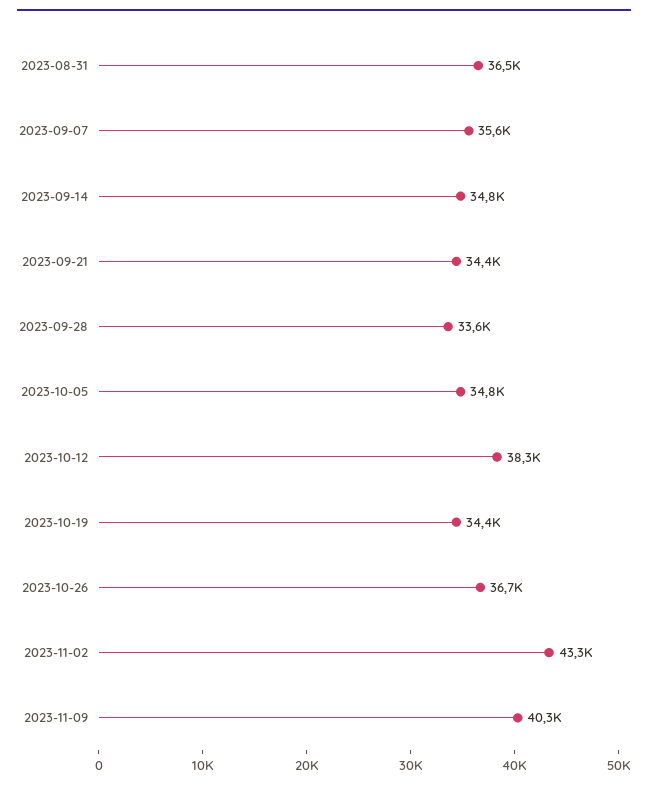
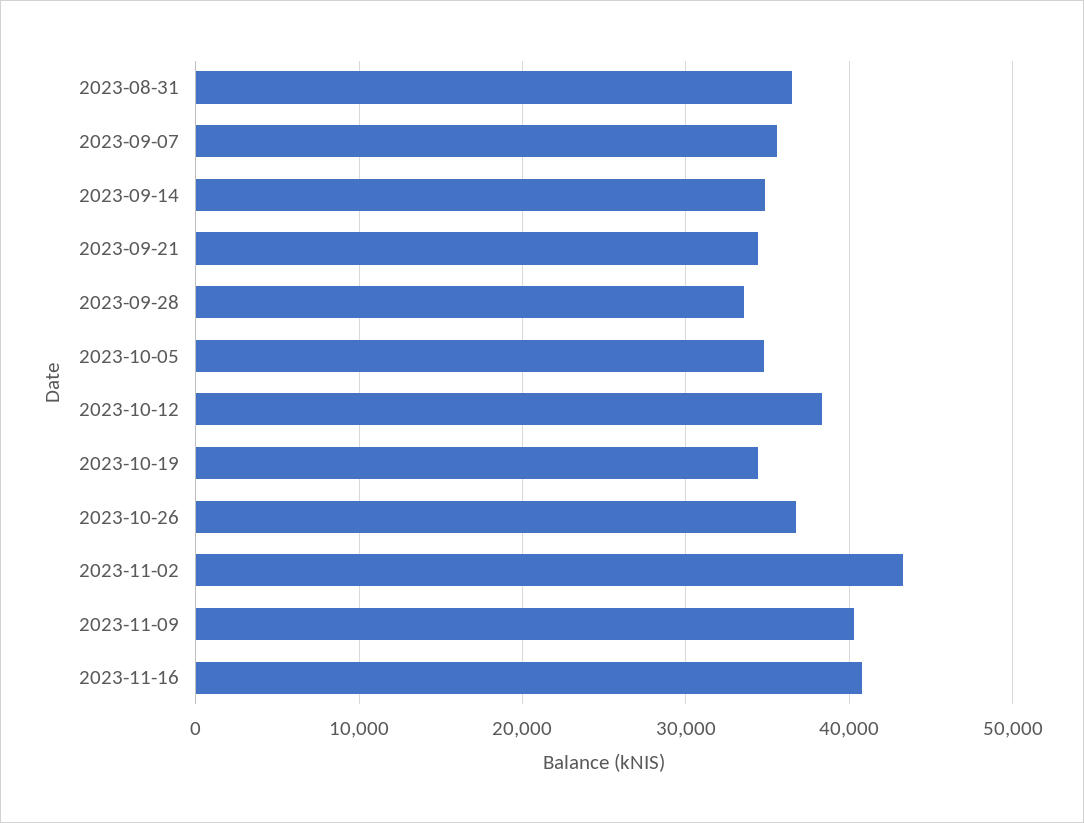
2023-11-16: none -> 41000

